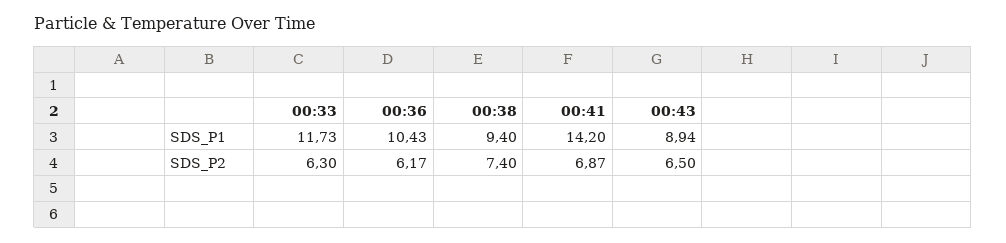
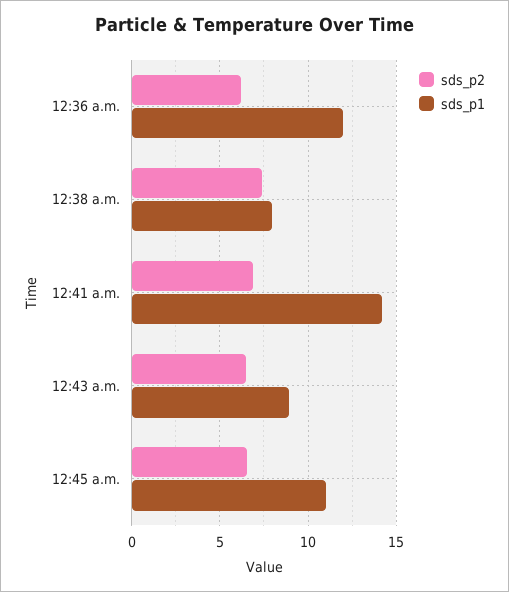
SDS_P1, 00:33: 11.73 -> none
SDS_P1, 00:36: 10.43 -> 12
SDS_P1, 00:38: 9.4 -> 8
SDS_P2, 00:33: 6.3 -> none
SDS_P2, 12:45 a.m.: none -> 6.5
SDS_P1, 12:45 a.m.: none -> 11

